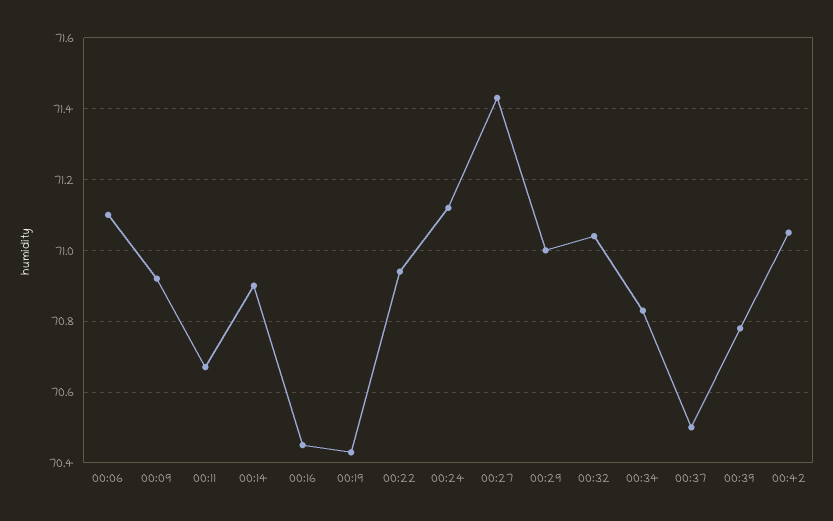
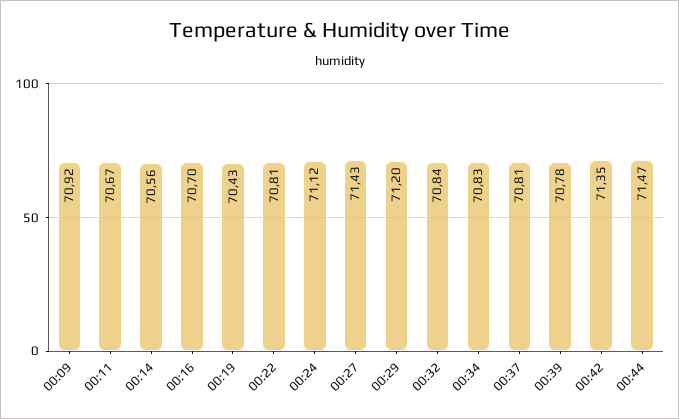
00:06: 71.1 -> none
00:14: 70.9 -> 70.56
00:16: 70.45 -> 70.7
00:22: 70.95 -> 70.81
00:29: 71 -> 71.2
00:32: 71.05 -> 70.84
00:37: 70.5 -> 70.81
00:42: 71.05 -> 71.35
00:44: none -> 71.47

